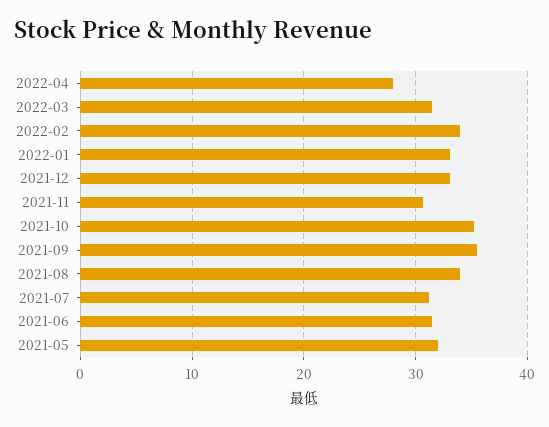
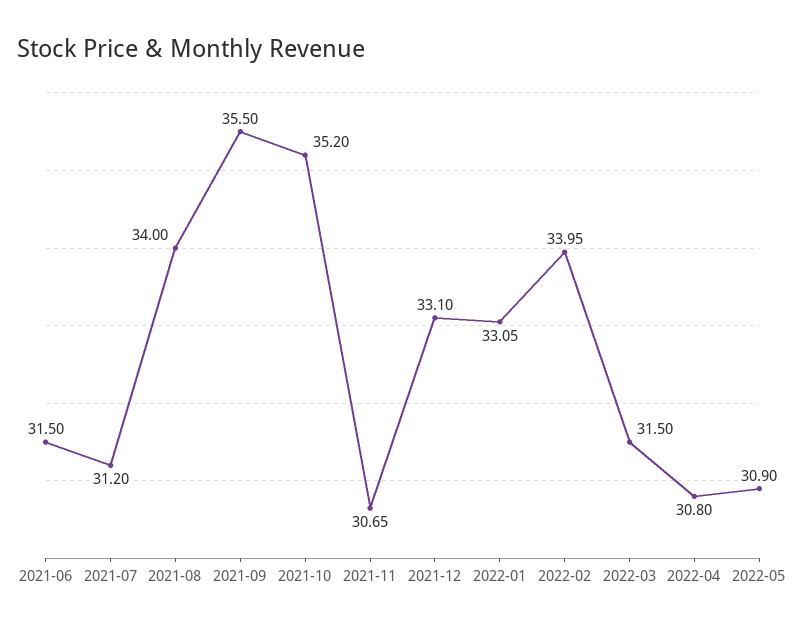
2022-04: 28 -> 30.8
2021-05: 32 -> none
2022-05: none -> 30.9

